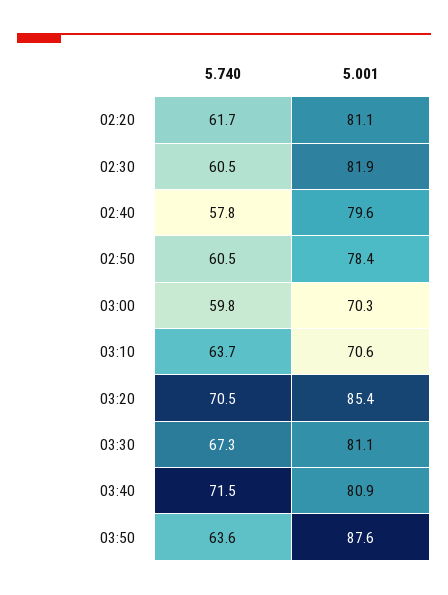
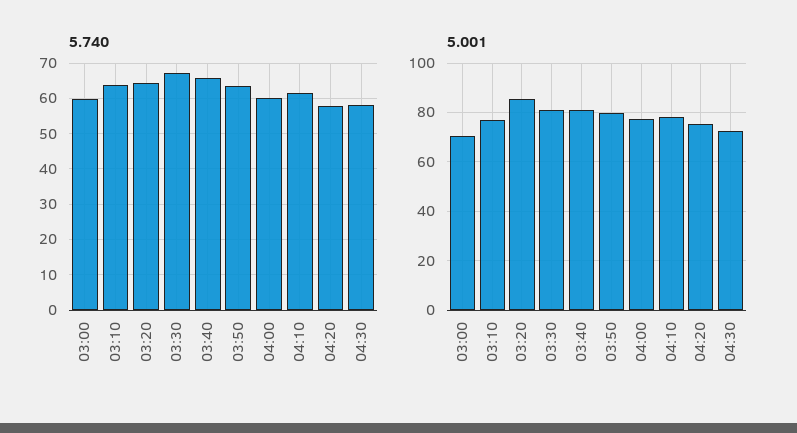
5.740, 02:20: 61.7 -> none
5.001, 02:20: 81.1 -> none
5.740, 02:30: 60.5 -> none
5.001, 02:30: 81.9 -> none
5.740, 02:40: 57.8 -> none
5.001, 02:40: 79.6 -> none
5.740, 02:50: 60.5 -> none
5.001, 02:50: 78.4 -> none
5.001, 03:10: 70.6 -> 77.5
5.740, 03:20: 70.5 -> 64
5.740, 03:40: 71.5 -> 66
5.001, 03:50: 87.6 -> 80
5.740, 04:00: none -> 60
5.740, 04:10: none -> 62
5.740, 04:20: none -> 58
5.740, 04:30: none -> 58
5.001, 04:00: none -> 77.5
5.001, 04:10: none -> 77.5
5.001, 04:20: none -> 75
5.001, 04:30: none -> 72.5

